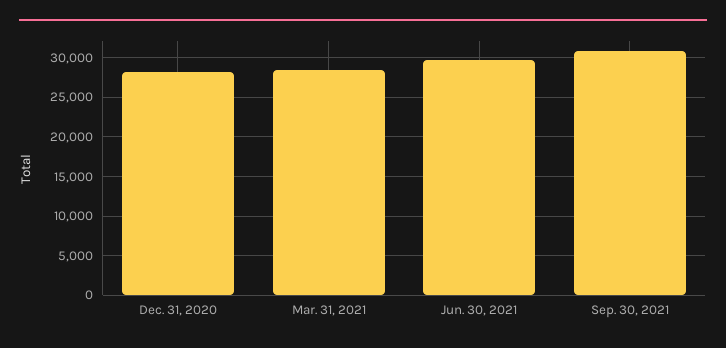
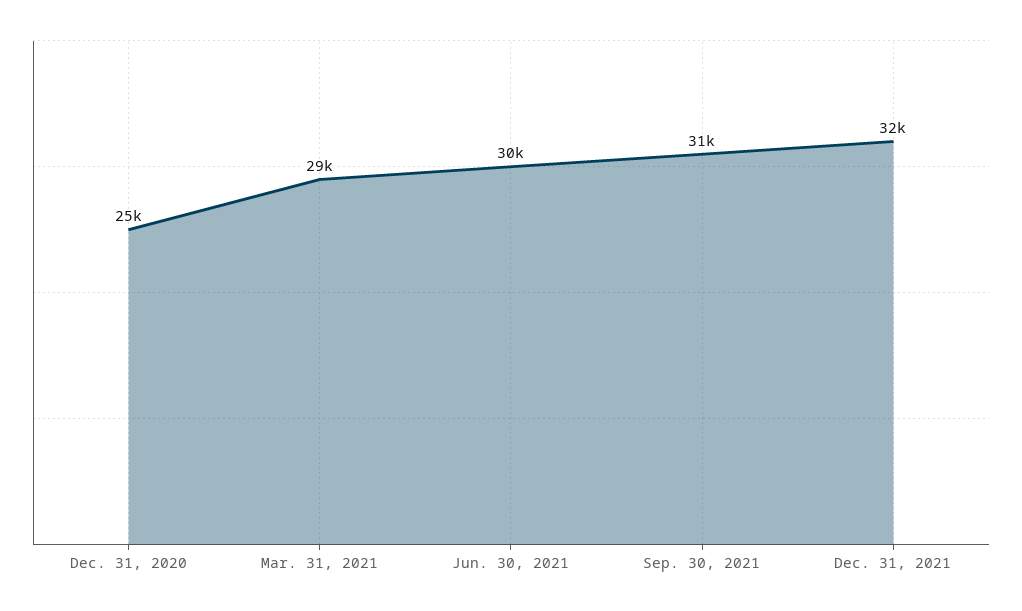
Dec. 31, 2020: 28000 -> 25000
Dec. 31, 2021: none -> 32000

